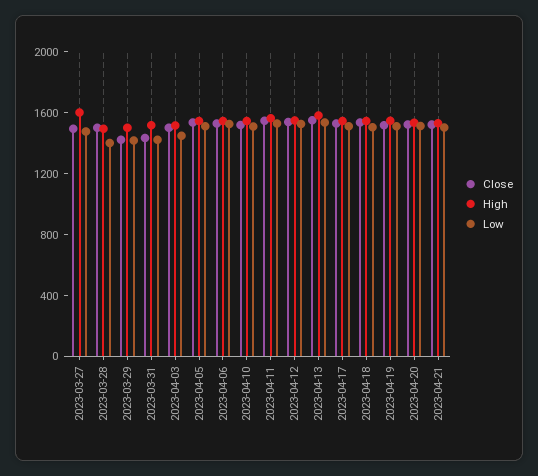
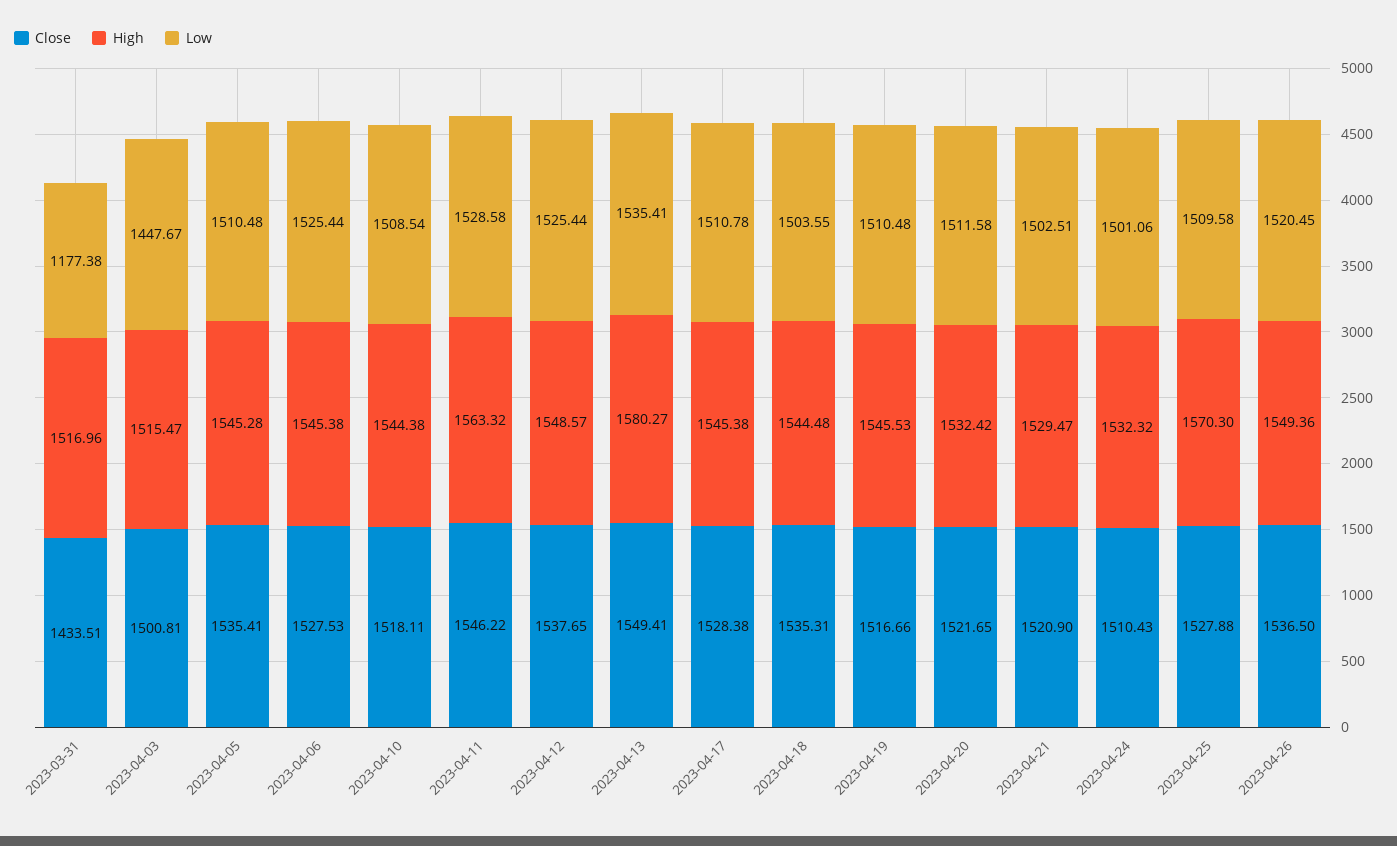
Close, 2023-03-27: 1500 -> none
High, 2023-03-27: 1600 -> none
Low, 2023-03-27: 1500 -> none
Close, 2023-03-28: 1500 -> none
High, 2023-03-28: 1500 -> none
Low, 2023-03-28: 1400 -> none
Close, 2023-03-29: 1400 -> none
High, 2023-03-29: 1500 -> none
Low, 2023-03-29: 1400 -> none
Low, 2023-03-31: 1400 -> 1177.38
Close, 2023-04-24: none -> 1510.43
High, 2023-04-24: none -> 1532.32
Low, 2023-04-24: none -> 1501.06
Close, 2023-04-25: none -> 1527.88
High, 2023-04-25: none -> 1570.3
Low, 2023-04-25: none -> 1509.58
Close, 2023-04-26: none -> 1536.5
High, 2023-04-26: none -> 1549.36
Low, 2023-04-26: none -> 1520.45

